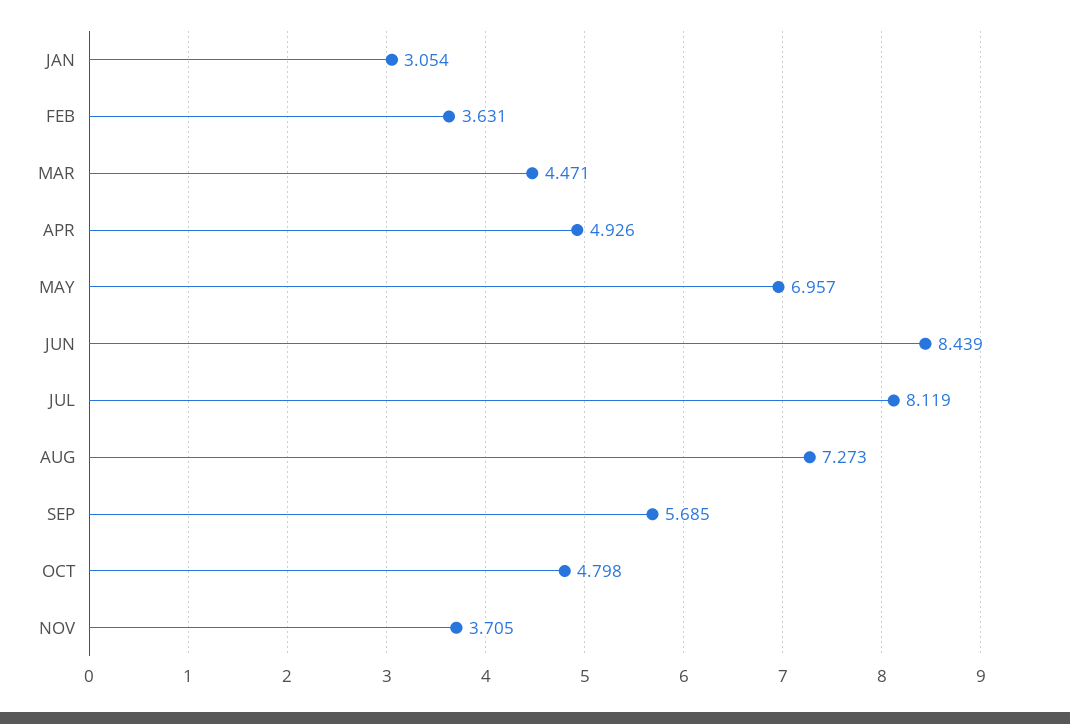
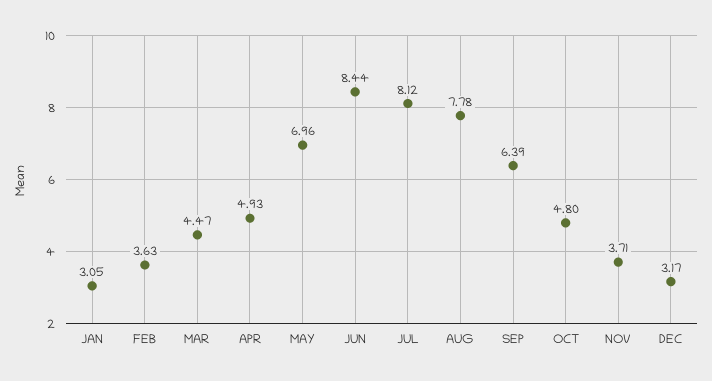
AUG: 7.273 -> 7.78
SEP: 5.685 -> 6.39
DEC: none -> 3.17

